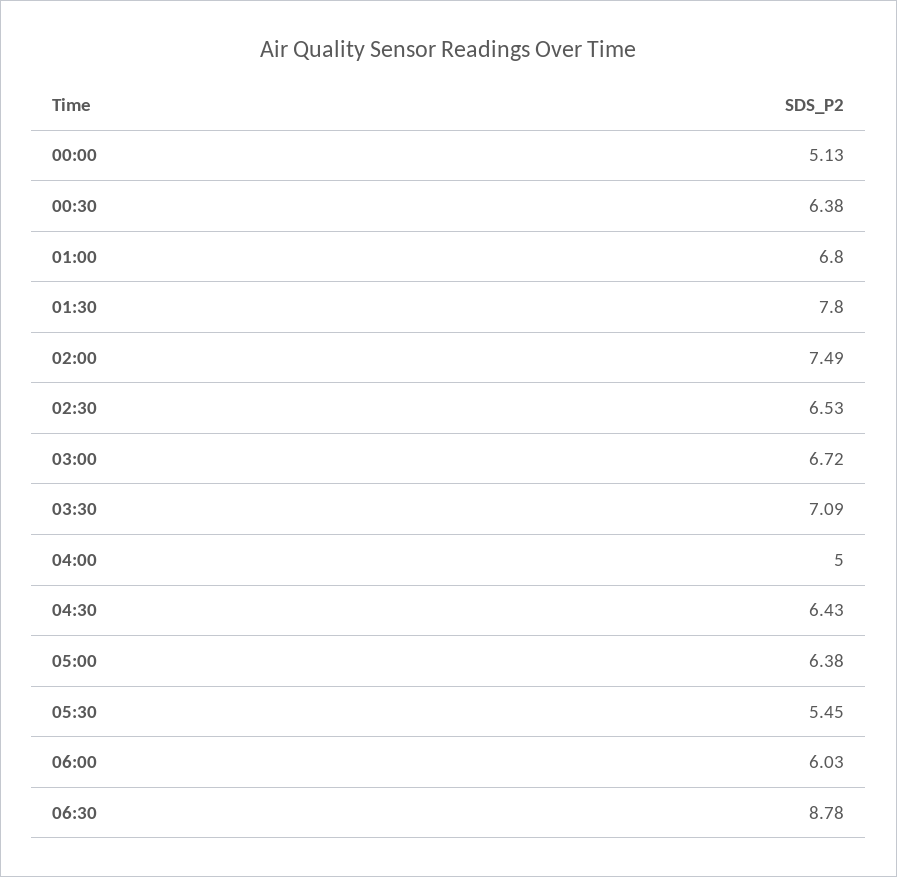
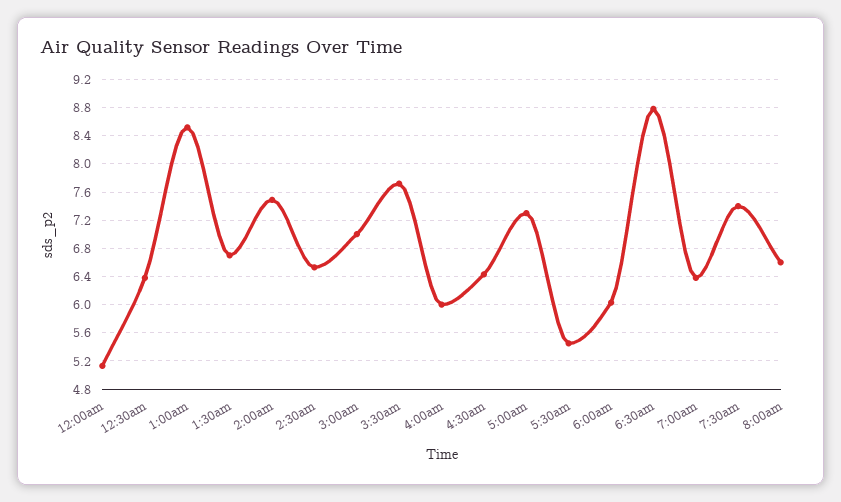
01:00: 6.8 -> 8.5
01:30: 7.8 -> 6.7
03:00: 6.72 -> 7
03:30: 7.09 -> 7.7
04:00: 5 -> 6
05:00: 6.38 -> 7.3
7:00am: none -> 6.4
7:30am: none -> 7.4
8:00am: none -> 6.6

